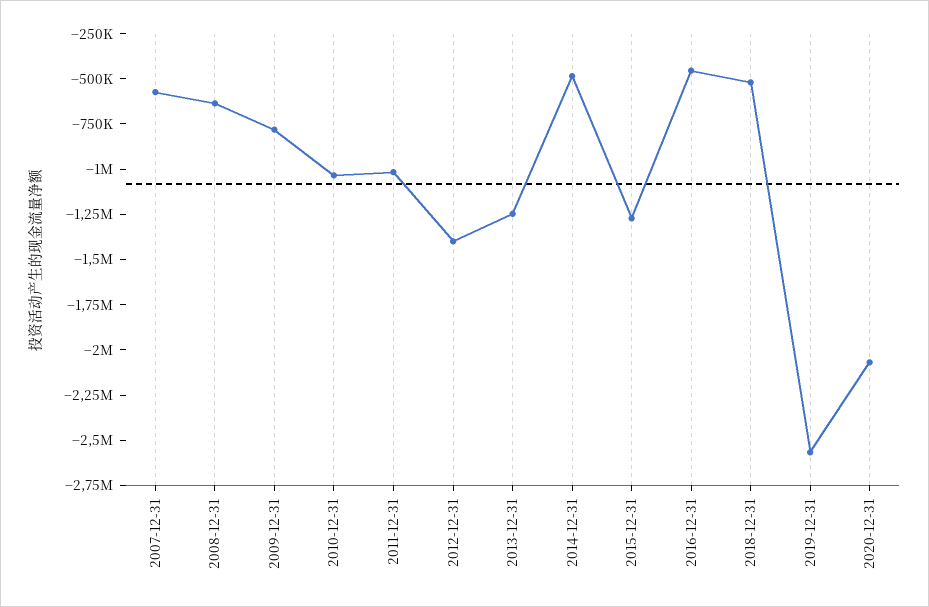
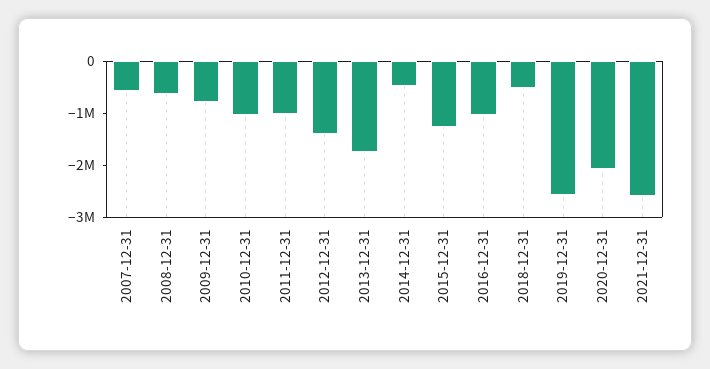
2013-12-31: -1250000 -> -1800000
2016-12-31: -450000 -> -1000000
2021-12-31: none -> -2600000

